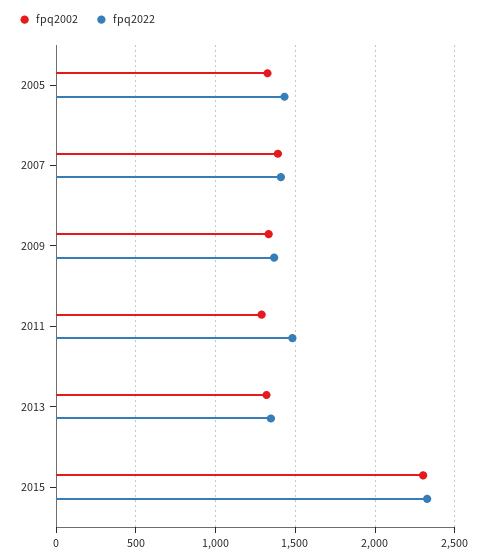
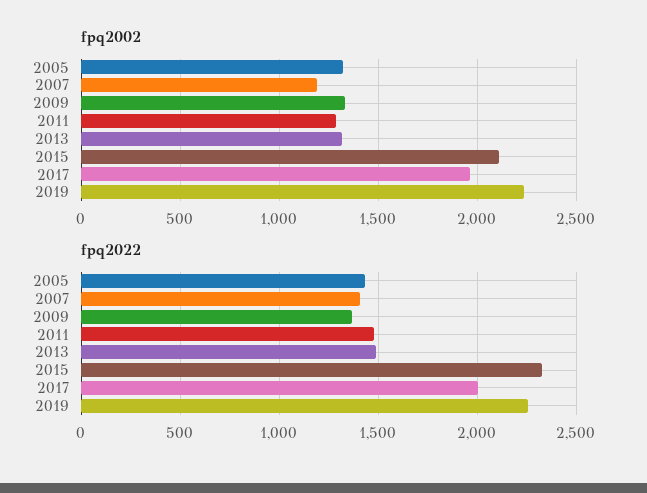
fpq2002, 2007: 1400 -> 1200
fpq2022, 2013: 1350 -> 1500
fpq2002, 2015: 2300 -> 2100
fpq2002, 2017: none -> 1950
fpq2002, 2019: none -> 2250
fpq2022, 2017: none -> 2000
fpq2022, 2019: none -> 2250

